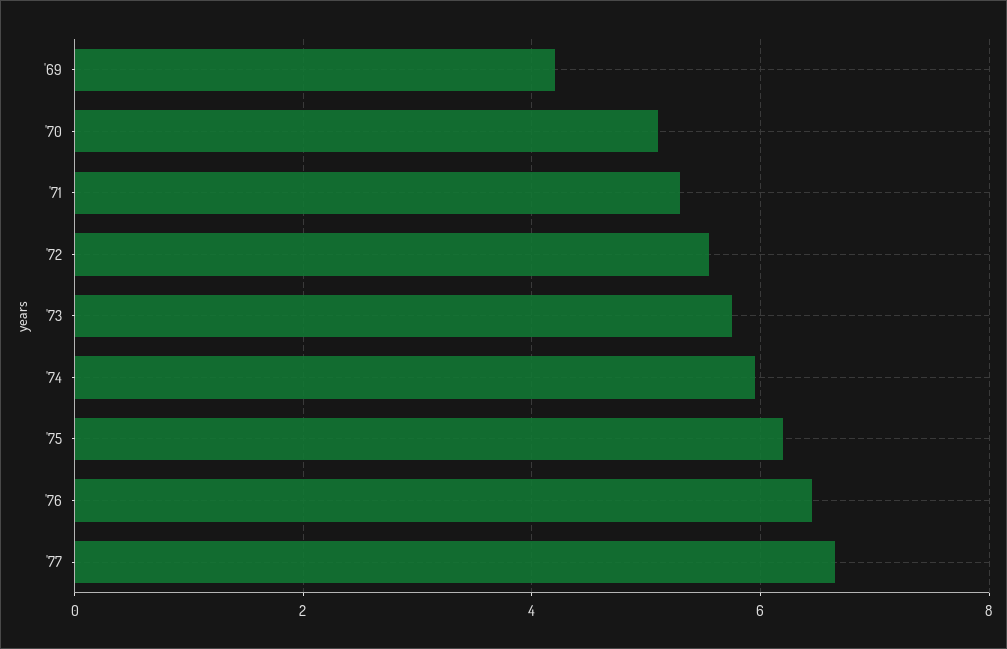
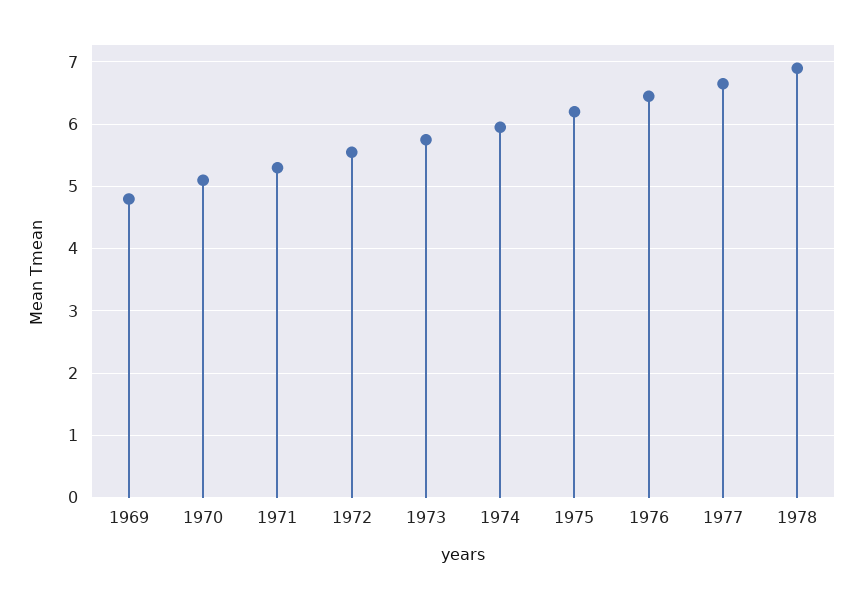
'69: 4.2 -> 4.8
1978: none -> 6.9

